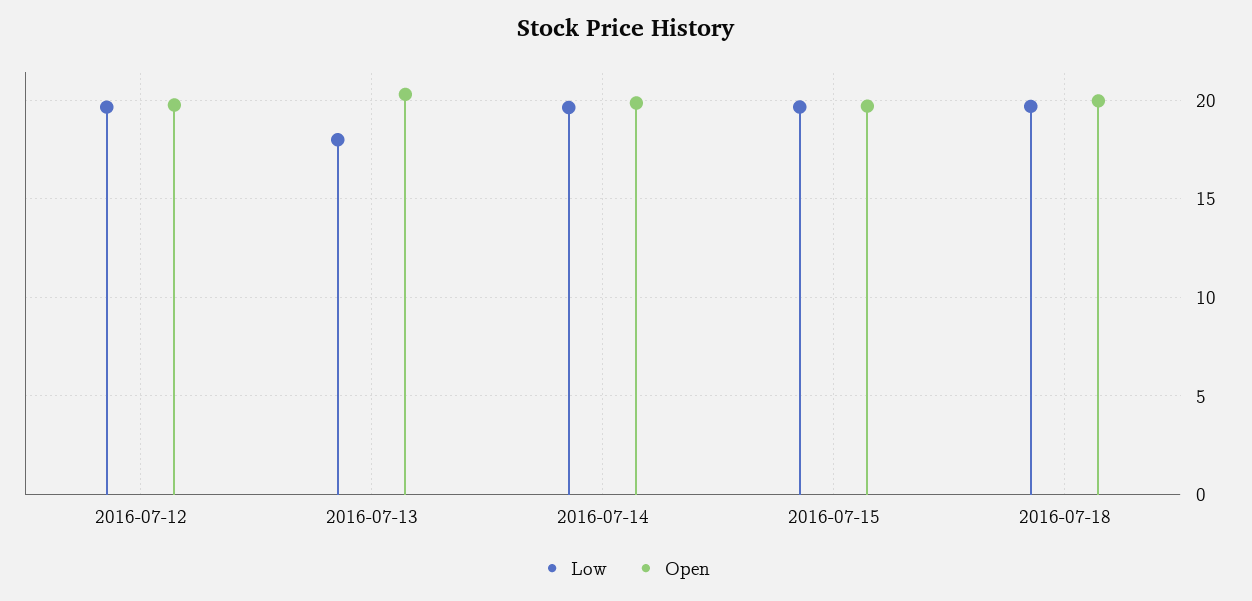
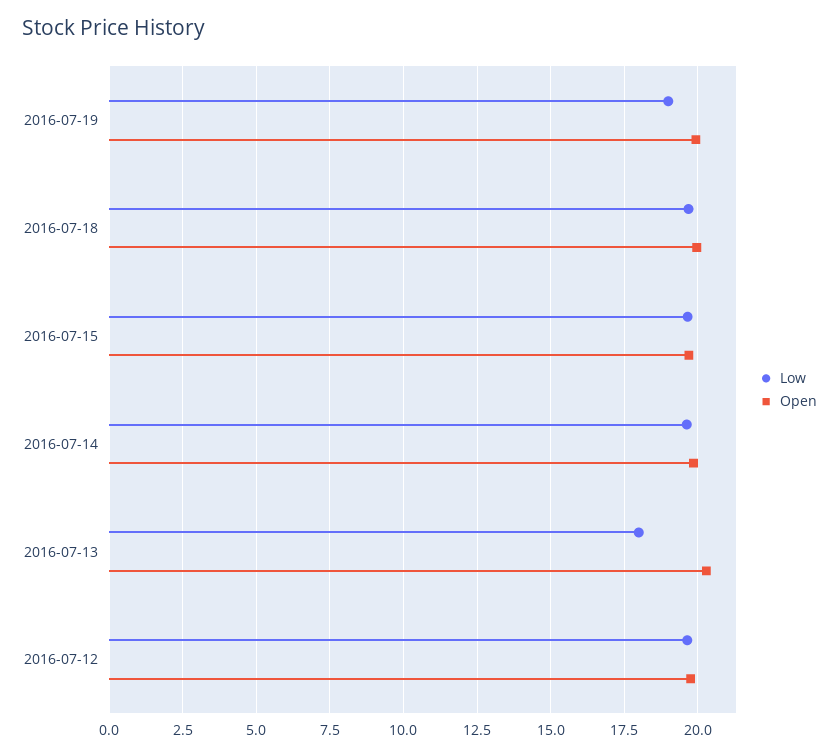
Low, 2016-07-19: none -> 19
Open, 2016-07-19: none -> 20

